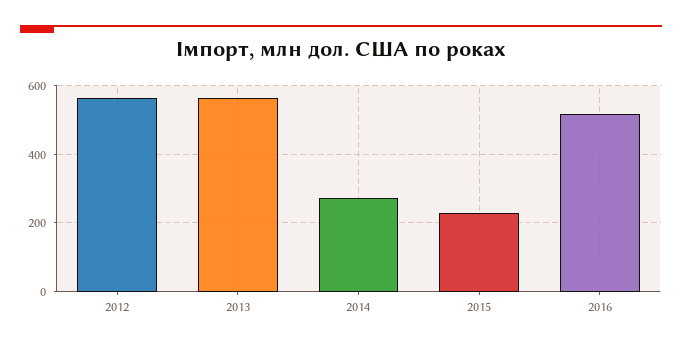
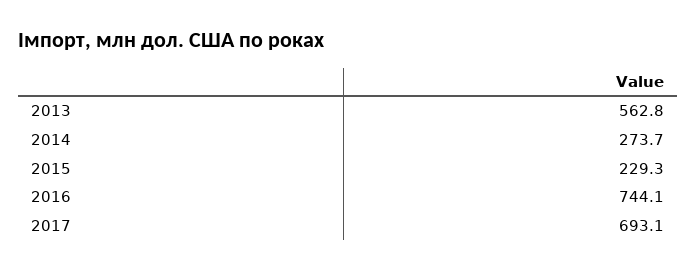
2012: 560 -> none
2016: 520 -> 744.1
2017: none -> 693.1

